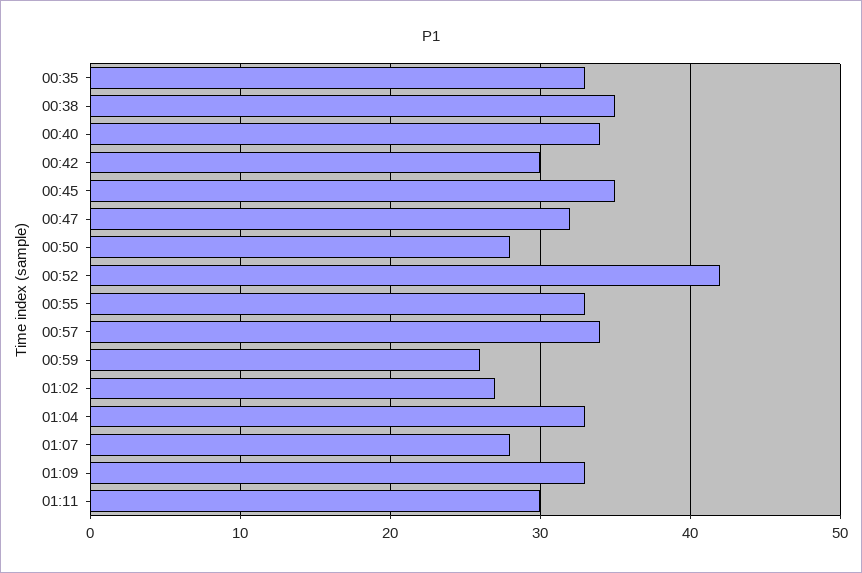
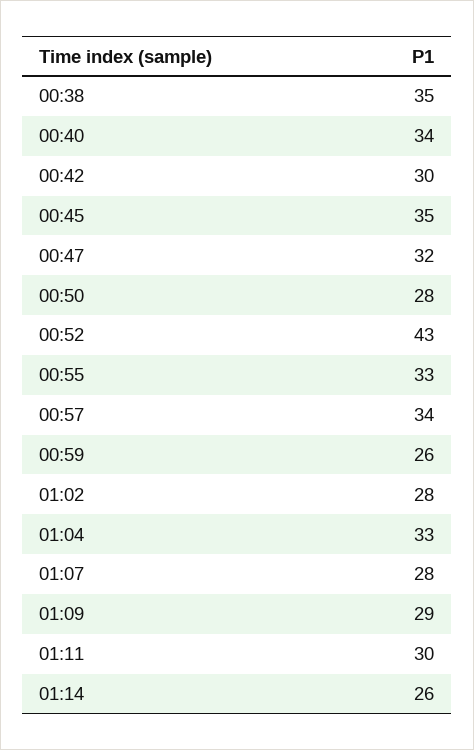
00:35: 33 -> none
00:52: 42 -> 43
01:02: 27 -> 28
01:09: 33 -> 29
01:14: none -> 26

